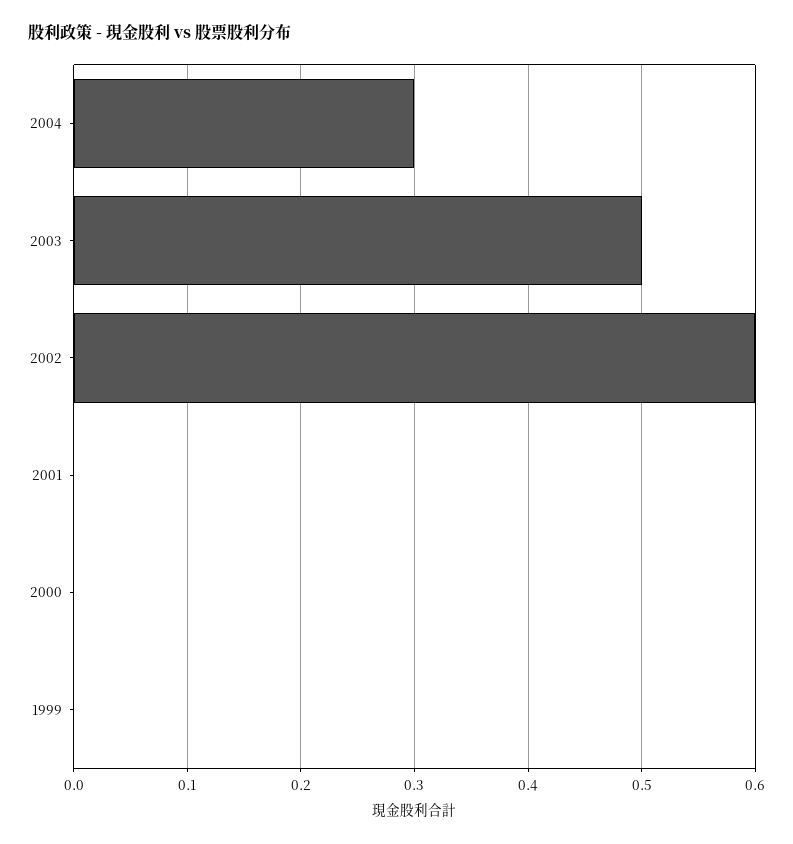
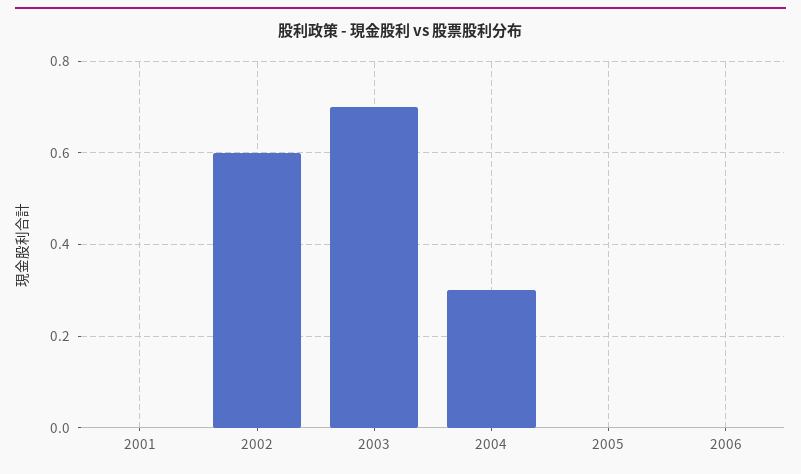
2003: 0.5 -> 0.7
2000: 0 -> none
1999: 0 -> none
2005: none -> 0
2006: none -> 0

